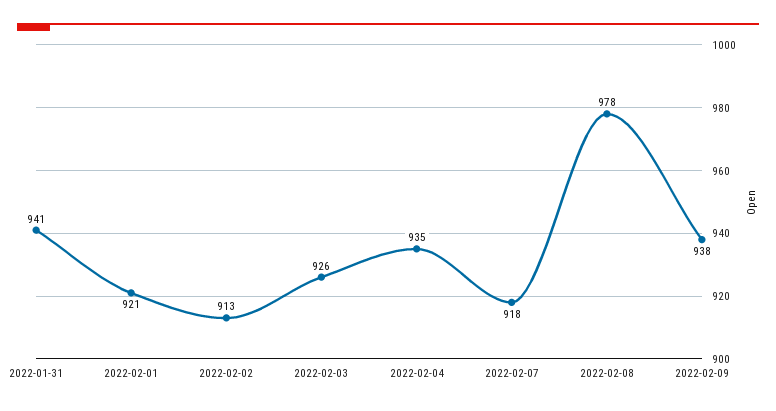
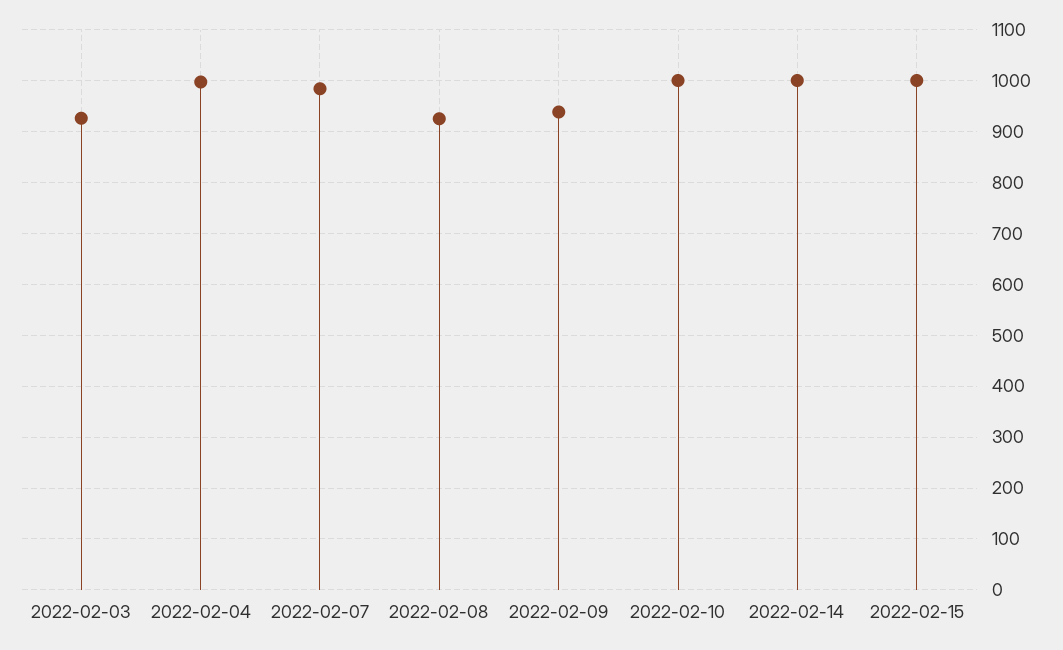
2022-01-31: 941 -> none
2022-02-01: 921 -> none
2022-02-02: 913 -> none
2022-02-04: 935 -> 1000
2022-02-07: 918 -> 980
2022-02-08: 978 -> 920
2022-02-10: none -> 1000
2022-02-14: none -> 1000
2022-02-15: none -> 1000

